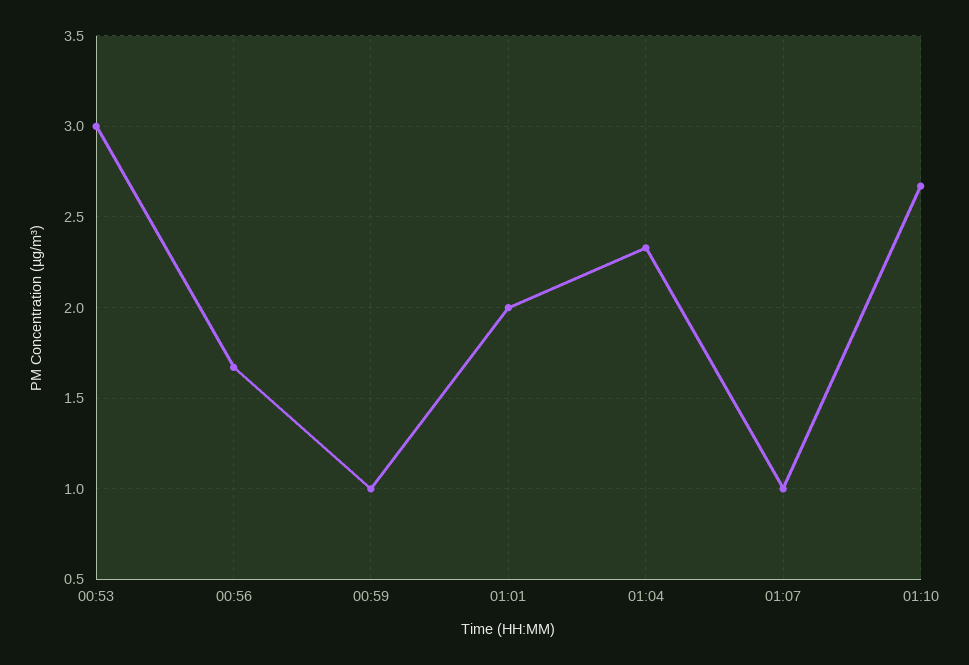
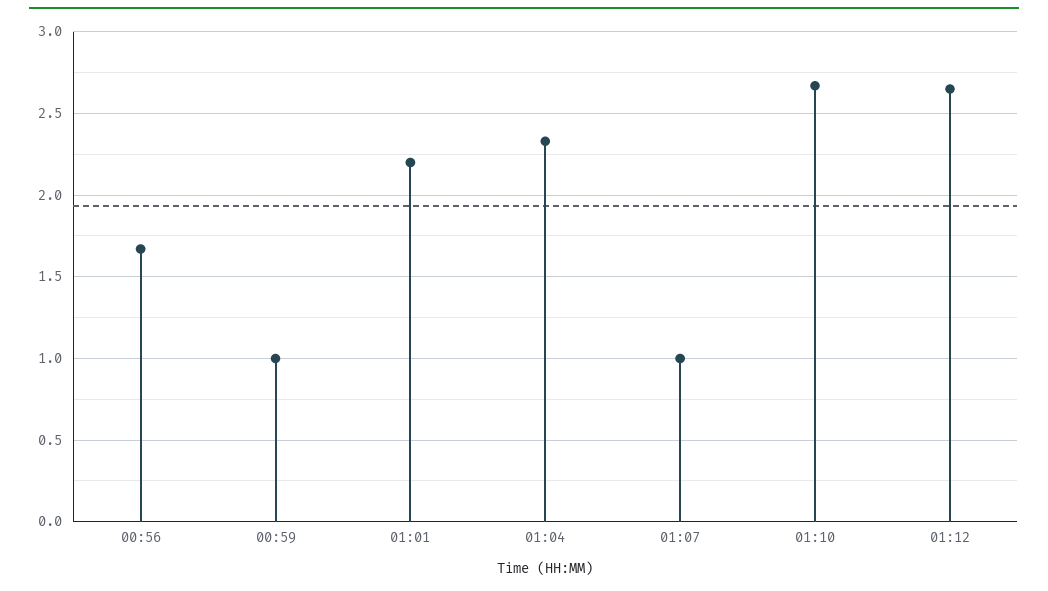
00:53: 3 -> none
01:01: 2 -> 2.2
01:12: none -> 2.65

